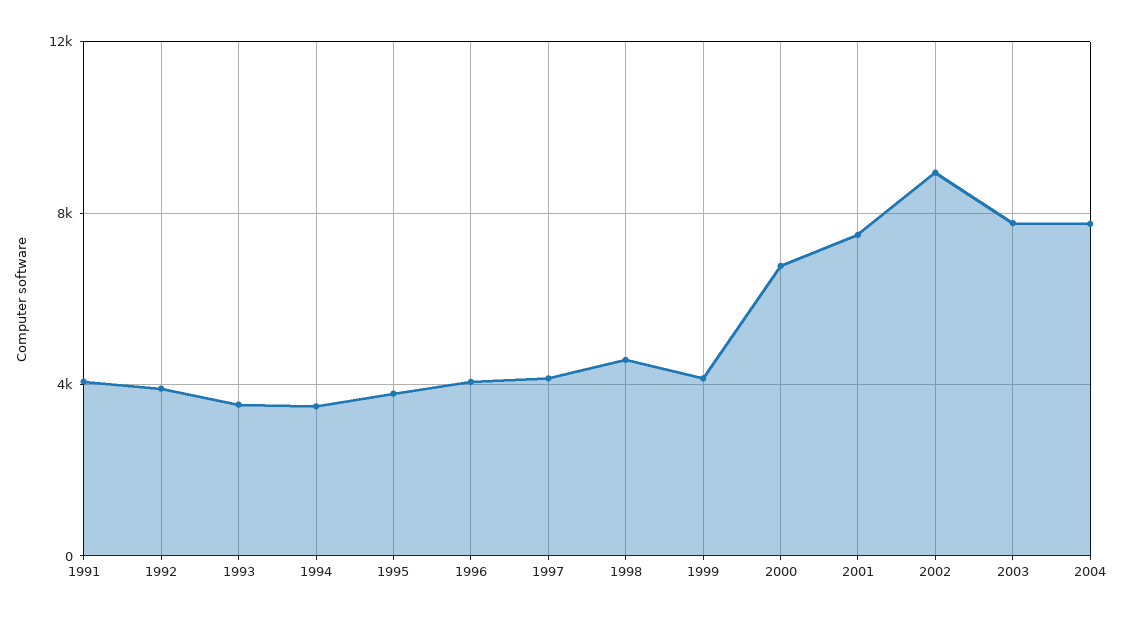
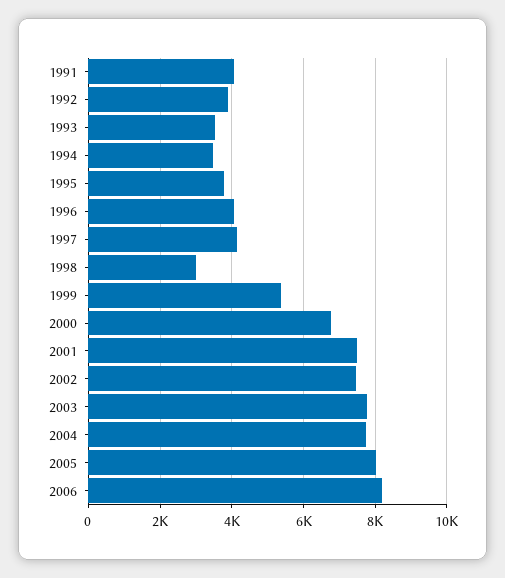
1998: 4500 -> 3000
1999: 4000 -> 5400
2002: 9000 -> 7400
2005: none -> 8000
2006: none -> 8200

